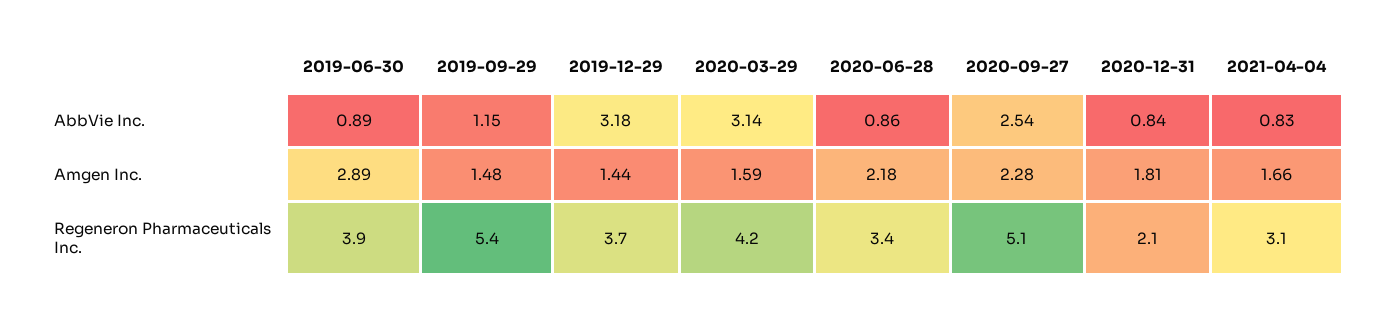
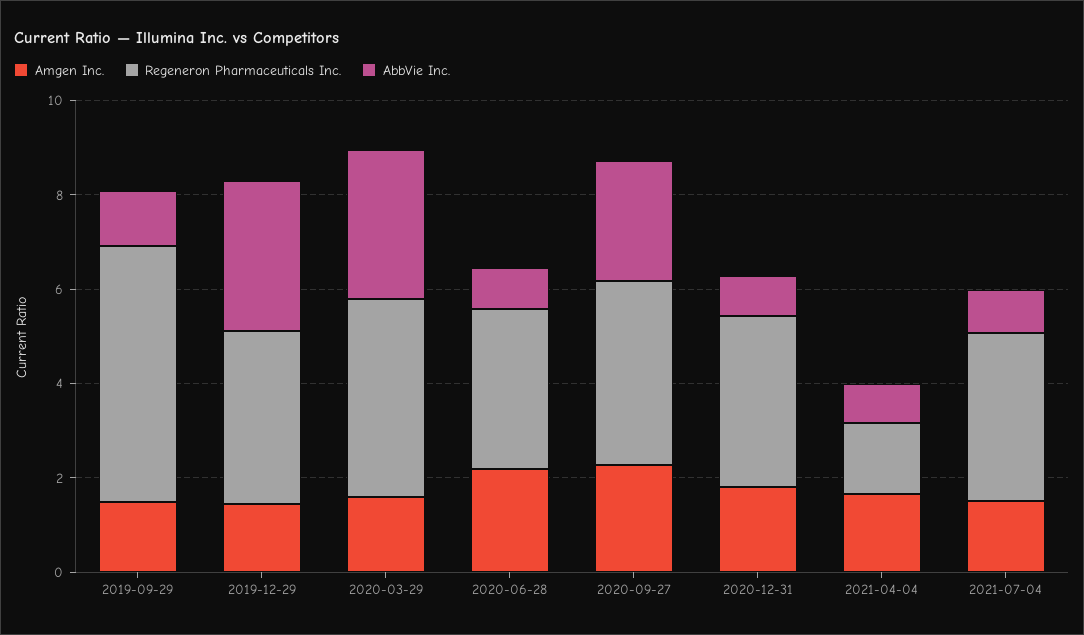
AbbVie Inc., 2019-06-30: 0.89 -> none
Amgen Inc., 2019-06-30: 2.89 -> none
Regeneron Pharmaceuticals Inc., 2019-06-30: 3.9 -> none
Regeneron Pharmaceuticals Inc., 2020-09-27: 5.1 -> 4
Regeneron Pharmaceuticals Inc., 2020-12-31: 2.1 -> 3.5
Regeneron Pharmaceuticals Inc., 2021-04-04: 3.1 -> 1.5
Amgen Inc., 2021-07-04: none -> 1.5
Regeneron Pharmaceuticals Inc., 2021-07-04: none -> 3.5
AbbVie Inc., 2021-07-04: none -> 1

